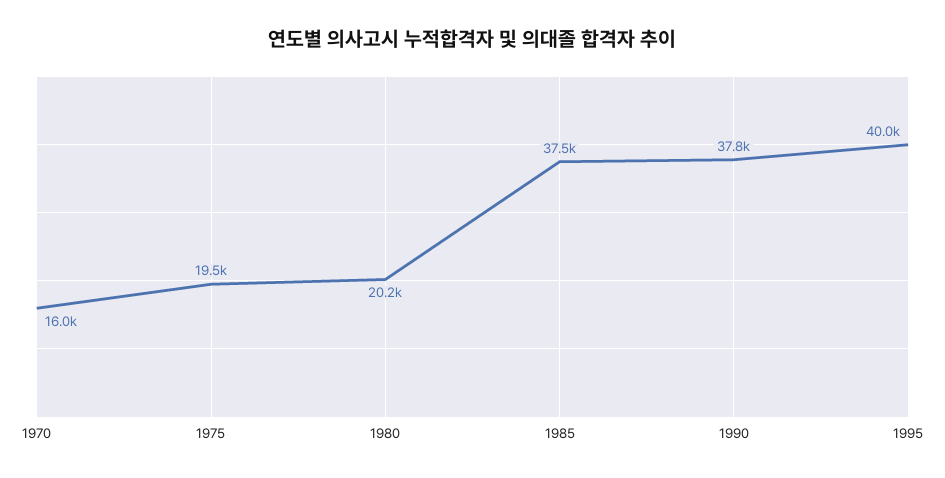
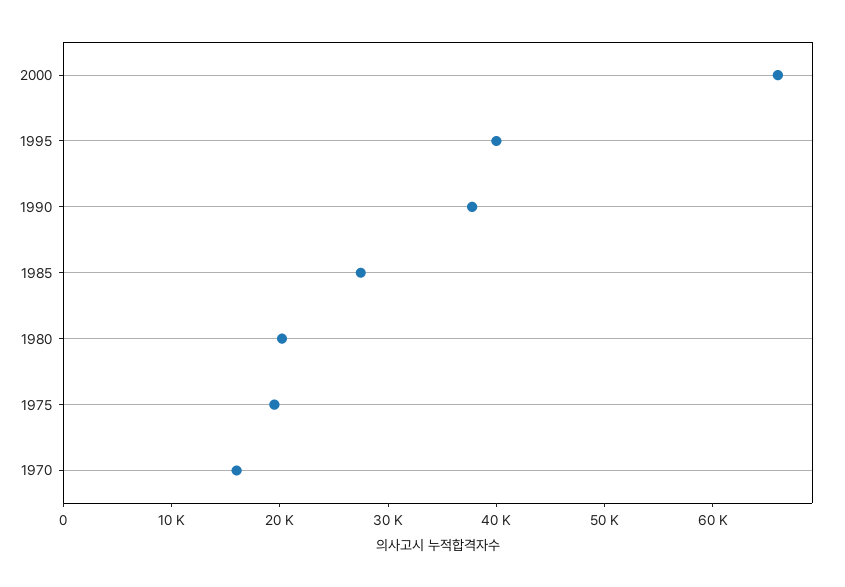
1985: 37500 -> 28000
2000: none -> 66000

